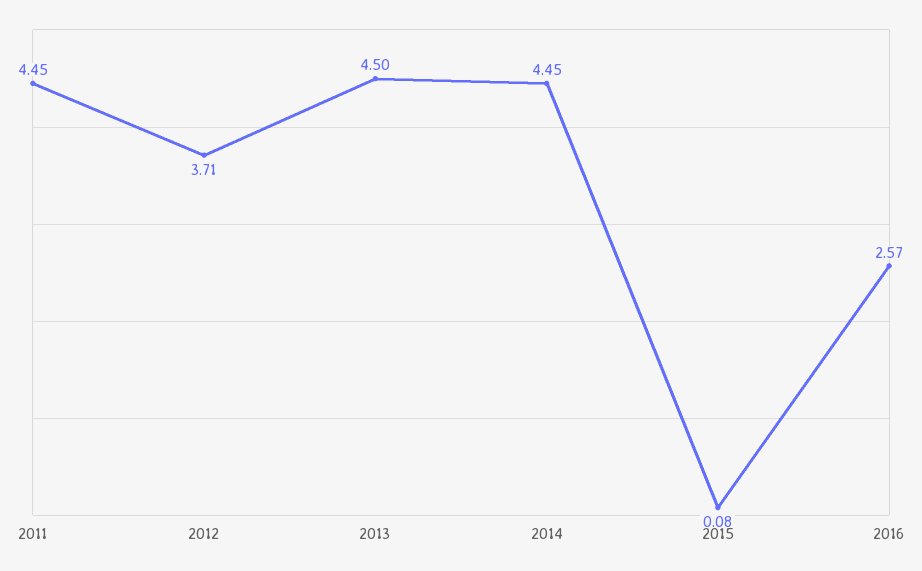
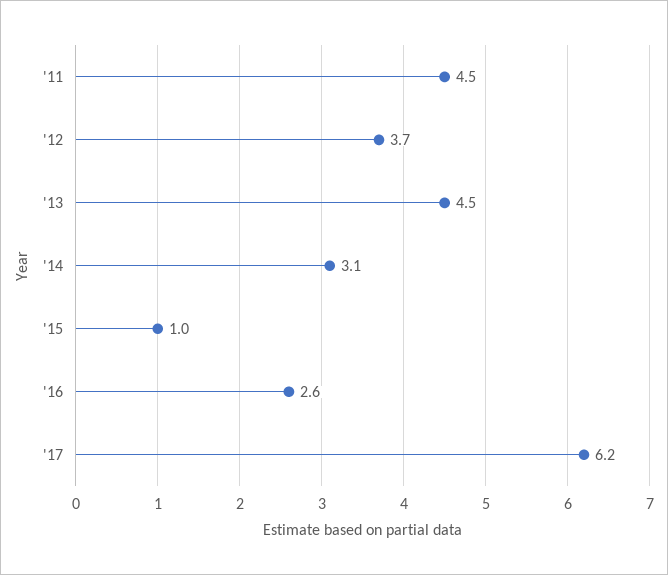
2014: 4.45 -> 3.1
2015: 0.08 -> 1
'17: none -> 6.2

